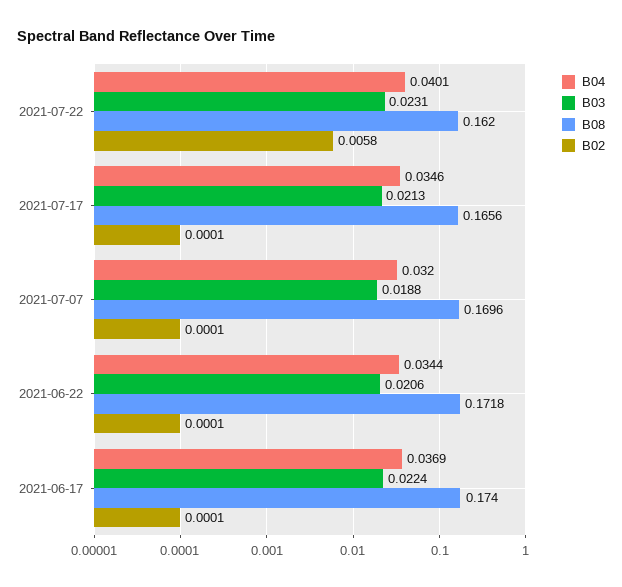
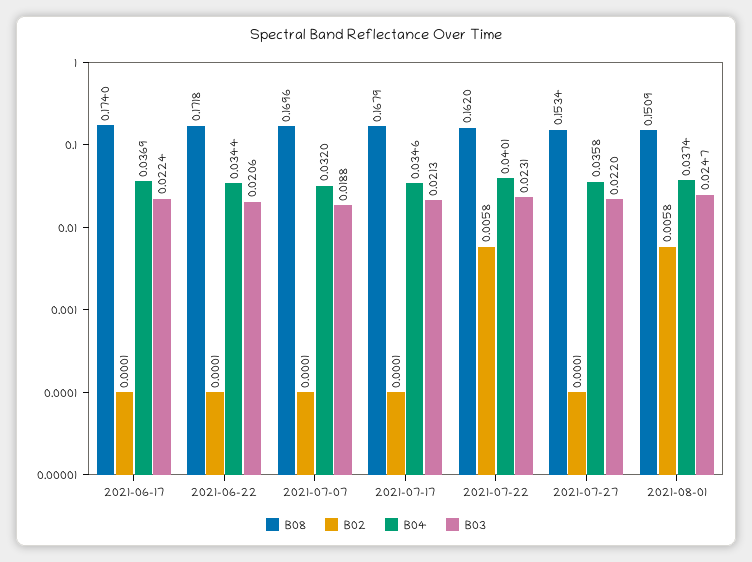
B08, 2021-07-17: 0.1656 -> 0.1679
B08, 2021-07-27: none -> 0.1534
B02, 2021-07-27: none -> 0.0001
B04, 2021-07-27: none -> 0.0358
B03, 2021-07-27: none -> 0.022
B08, 2021-08-01: none -> 0.1509
B02, 2021-08-01: none -> 0.0058
B04, 2021-08-01: none -> 0.0374
B03, 2021-08-01: none -> 0.0247

